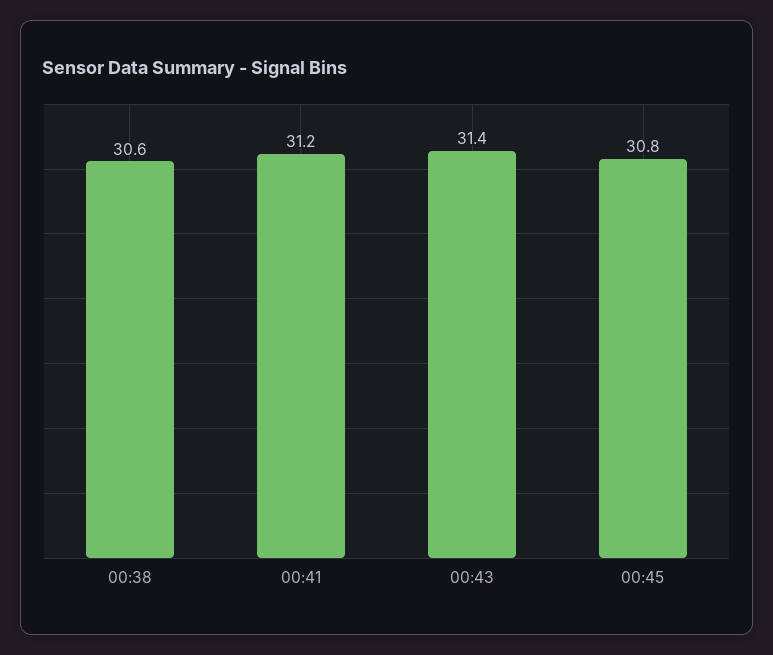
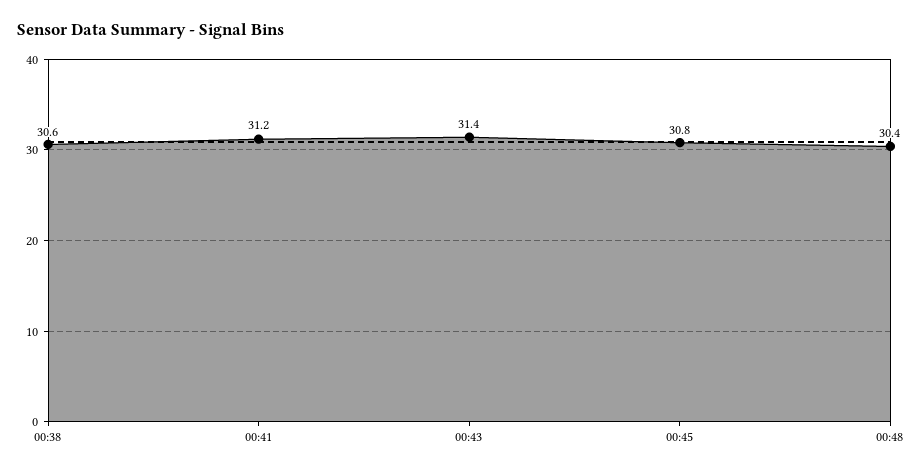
00:48: none -> 30.4

